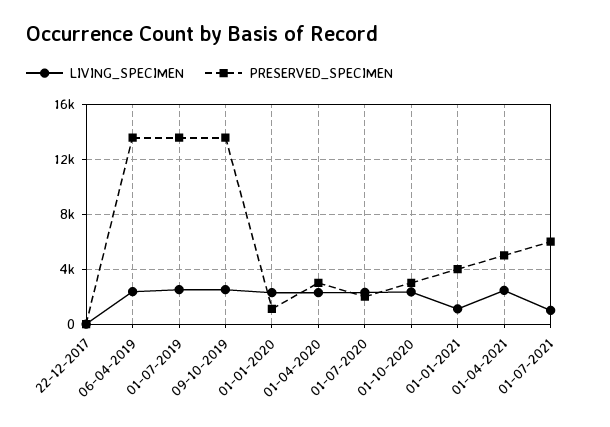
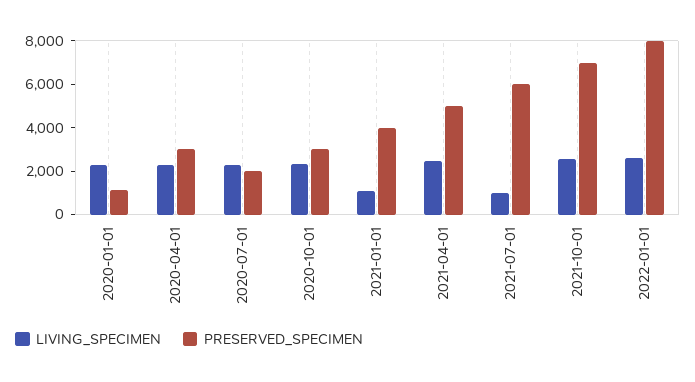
LIVING_SPECIMEN, 22-12-2017: 0 -> none
PRESERVED_SPECIMEN, 22-12-2017: 0 -> none
LIVING_SPECIMEN, 06-04-2019: 2500 -> none
PRESERVED_SPECIMEN, 06-04-2019: 13500 -> none
LIVING_SPECIMEN, 01-07-2019: 2500 -> none
PRESERVED_SPECIMEN, 01-07-2019: 13500 -> none
LIVING_SPECIMEN, 09-10-2019: 2500 -> none
PRESERVED_SPECIMEN, 09-10-2019: 13500 -> none
LIVING_SPECIMEN, 2021-10-01: none -> 2500
PRESERVED_SPECIMEN, 2021-10-01: none -> 7000
LIVING_SPECIMEN, 2022-01-01: none -> 2500
PRESERVED_SPECIMEN, 2022-01-01: none -> 8000

